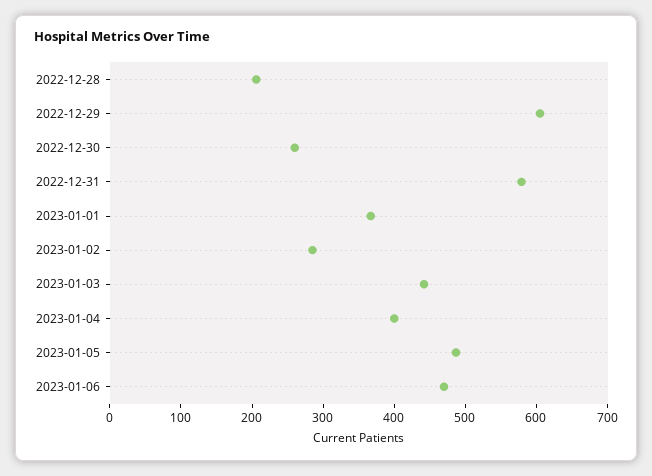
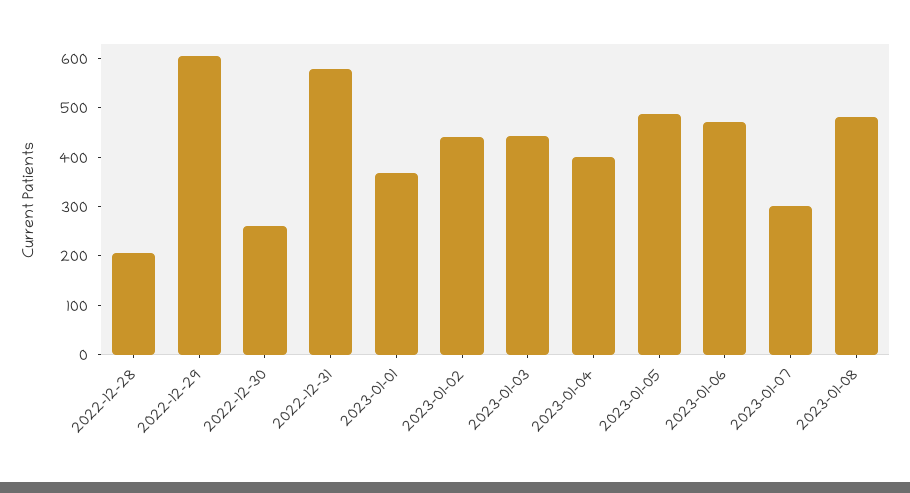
2023-01-02: 280 -> 440
2023-01-07: none -> 300
2023-01-08: none -> 480

